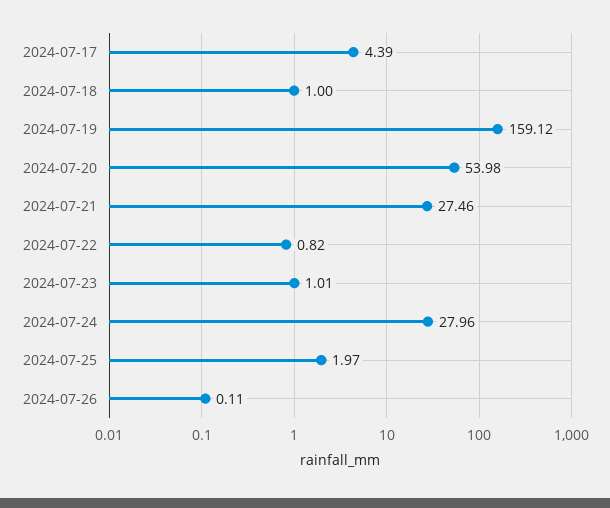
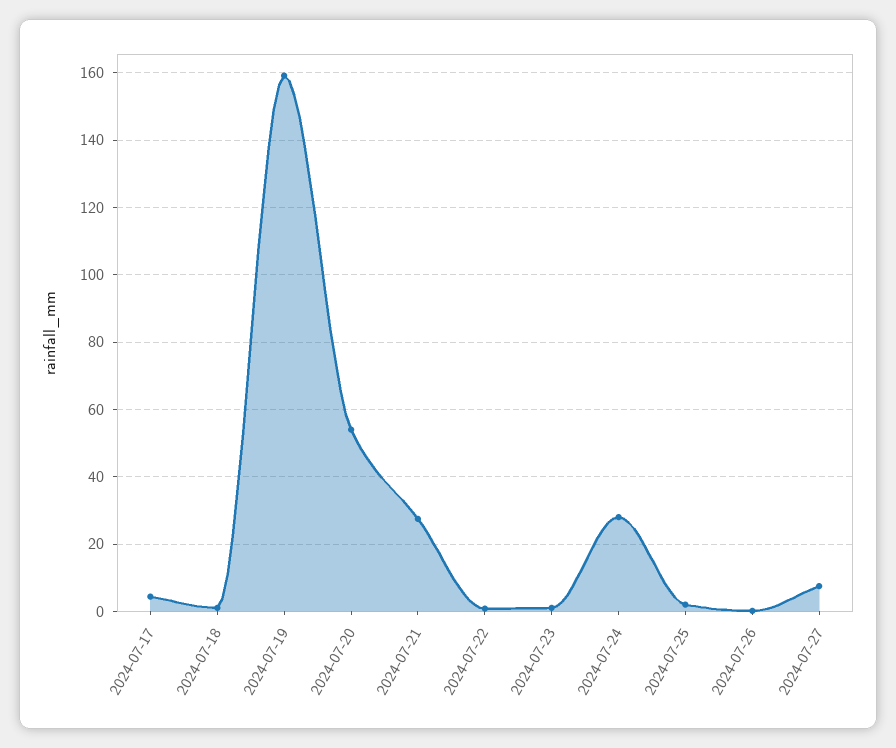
2024-07-27: none -> 8

